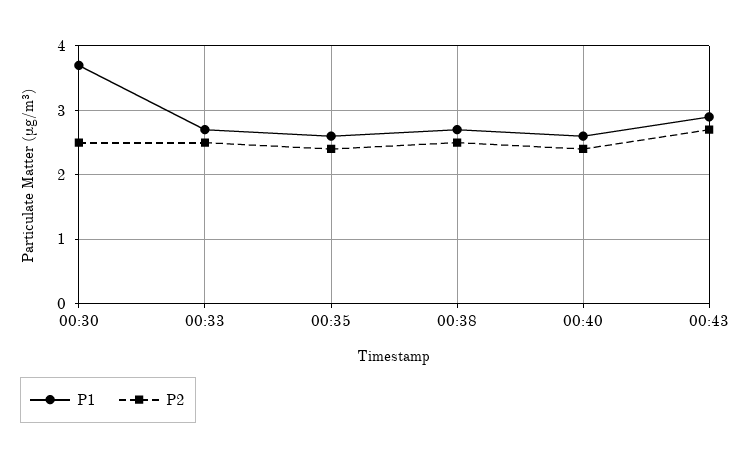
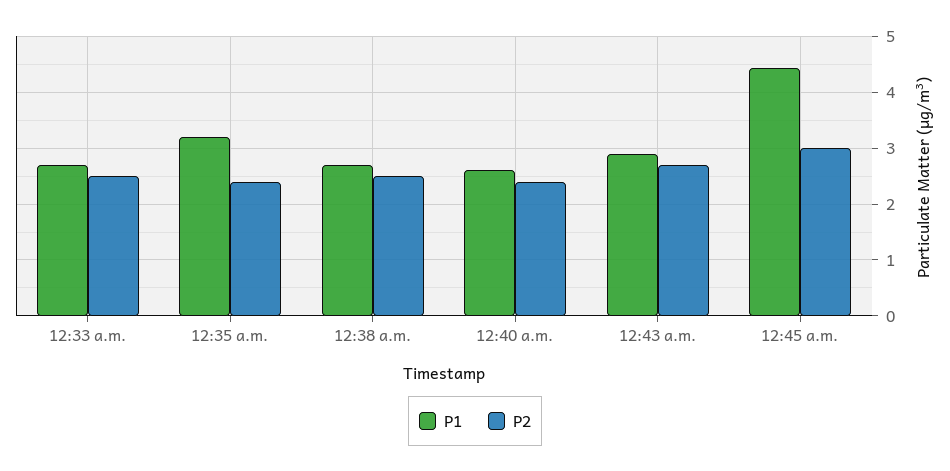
P1, 00:30: 3.7 -> none
P2, 00:30: 2.5 -> none
P1, 00:35: 2.6 -> 3.2
P1, 12:45 a.m.: none -> 4.4
P2, 12:45 a.m.: none -> 3

